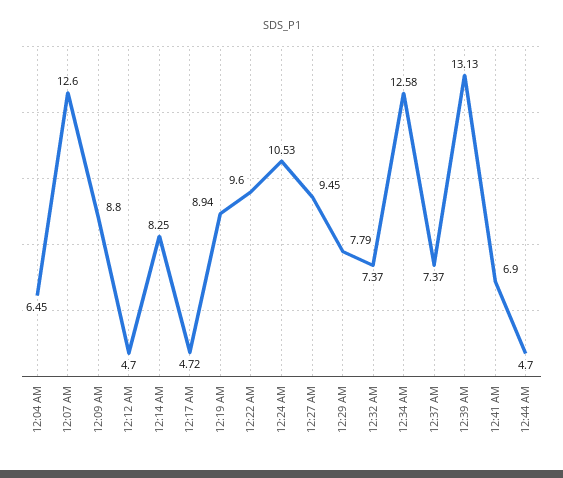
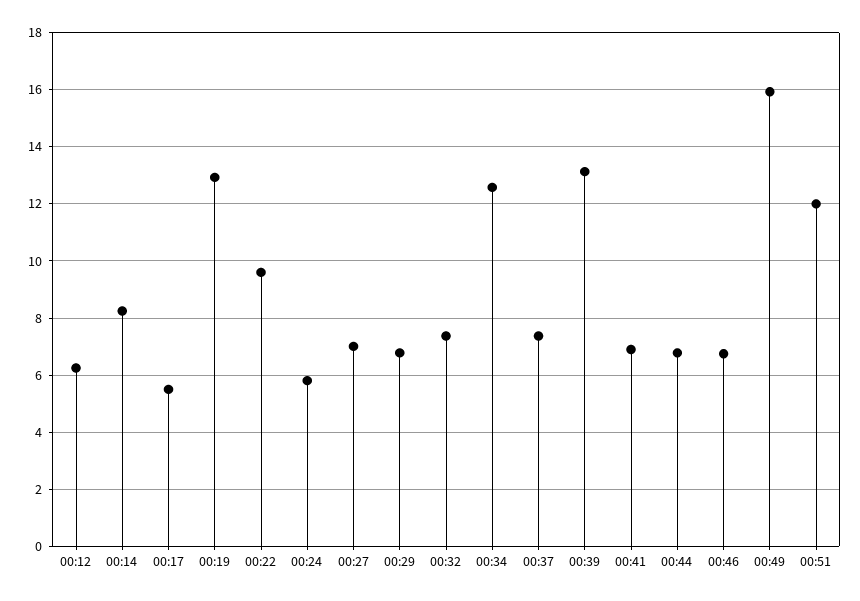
12:04 AM: 6.45 -> none
12:07 AM: 12.6 -> none
12:09 AM: 8.8 -> none
12:12 AM: 4.7 -> 6.25
12:17 AM: 4.72 -> 5.5
12:19 AM: 8.94 -> 13
12:24 AM: 10.53 -> 5.75
12:27 AM: 9.45 -> 7
12:29 AM: 7.79 -> 6.75
12:44 AM: 4.7 -> 6.75
00:46: none -> 6.75
00:49: none -> 16
00:51: none -> 12

